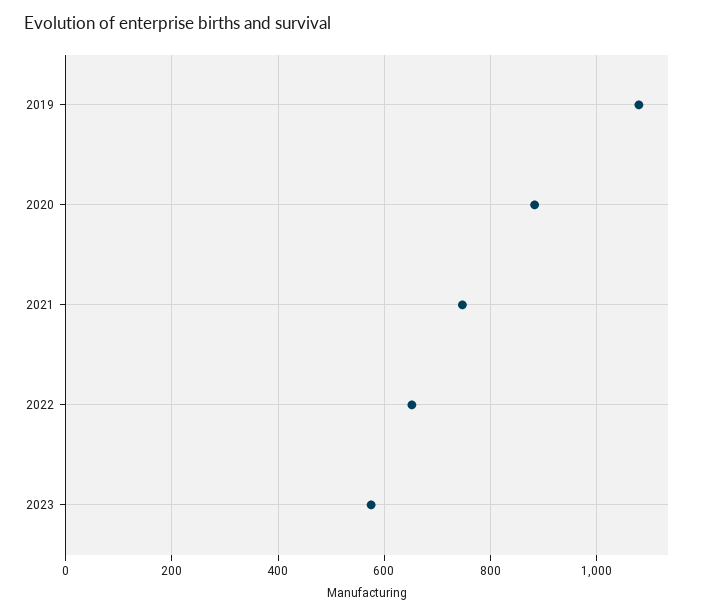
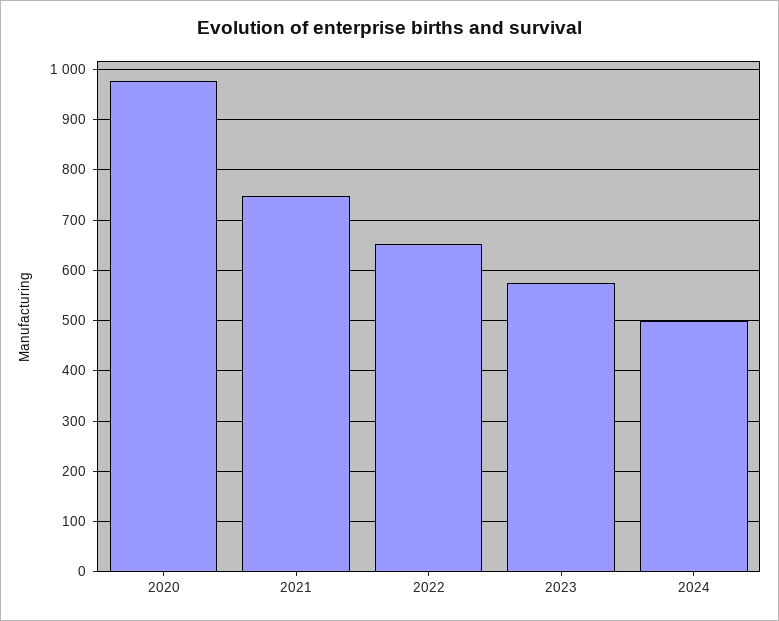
2019: 1080 -> none
2020: 880 -> 980
2024: none -> 500

